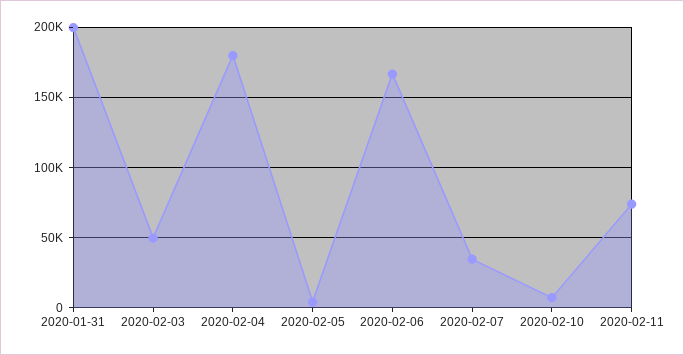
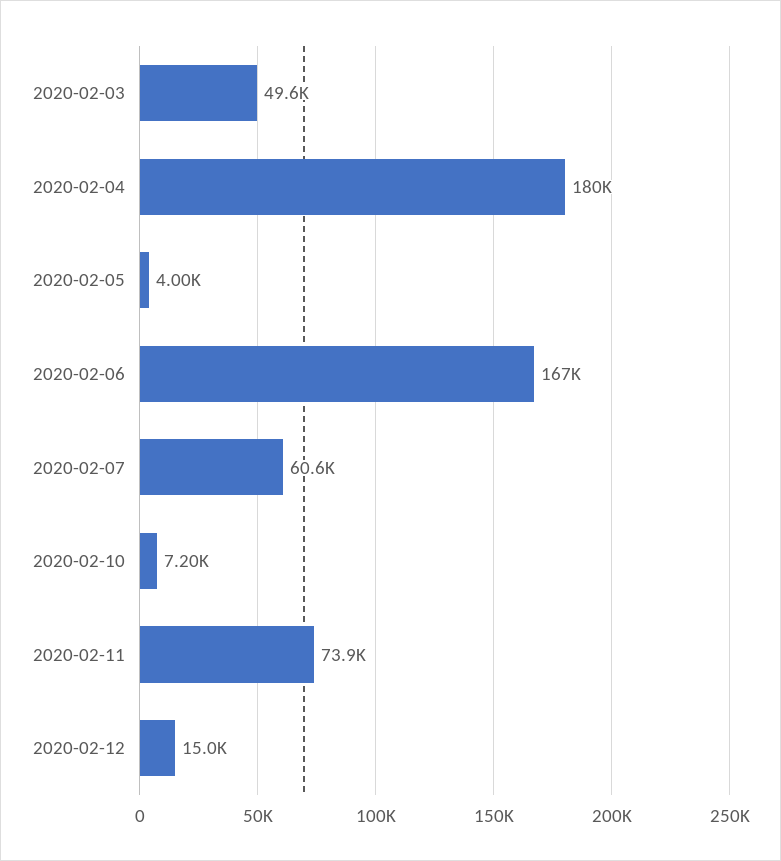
2020-01-31: 200000 -> none
2020-02-07: 35000 -> 60600
2020-02-12: none -> 15000

